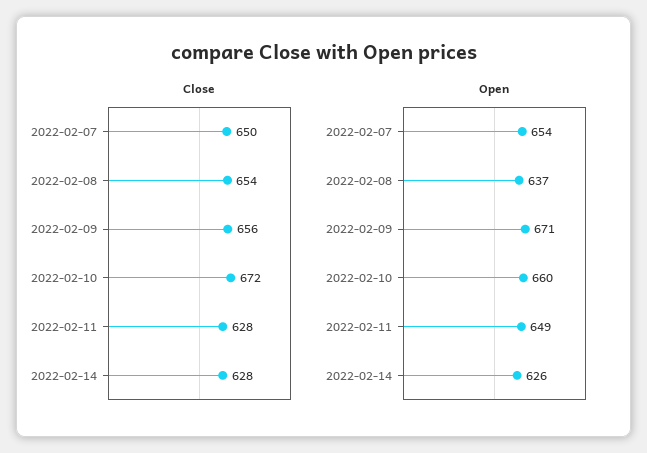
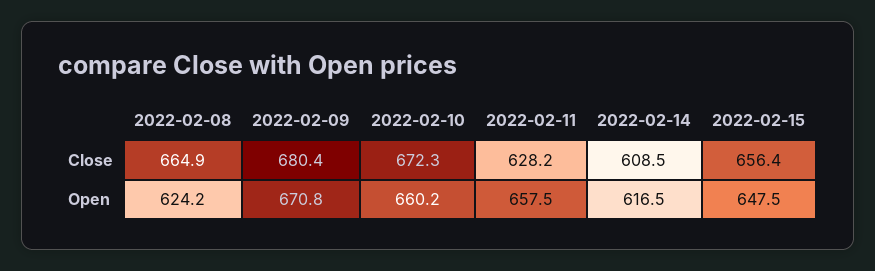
Close, 2022-02-07: 650 -> none
Close, 2022-02-08: 654 -> 664.9
Close, 2022-02-09: 656 -> 680.4
Close, 2022-02-14: 628 -> 608.5
Open, 2022-02-07: 654 -> none
Open, 2022-02-08: 637 -> 624.2
Open, 2022-02-11: 649 -> 657.5
Open, 2022-02-14: 626 -> 616.5
Close, 2022-02-15: none -> 656.4
Open, 2022-02-15: none -> 647.5

